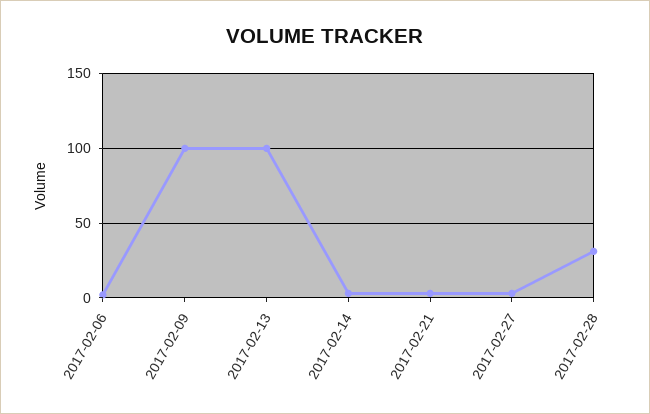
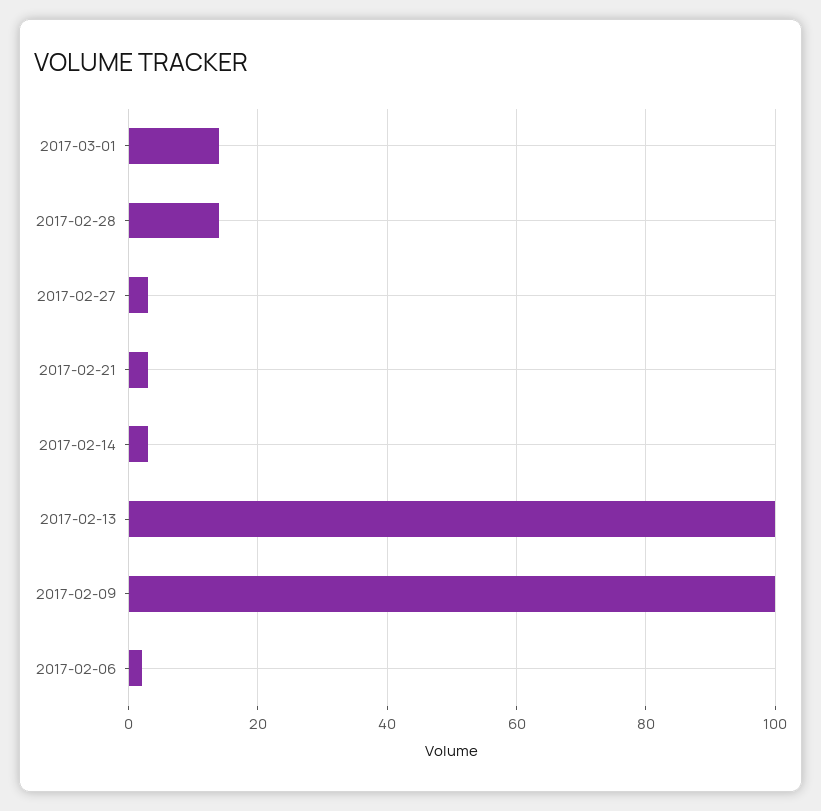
2017-02-28: 30 -> 15
2017-03-01: none -> 15

